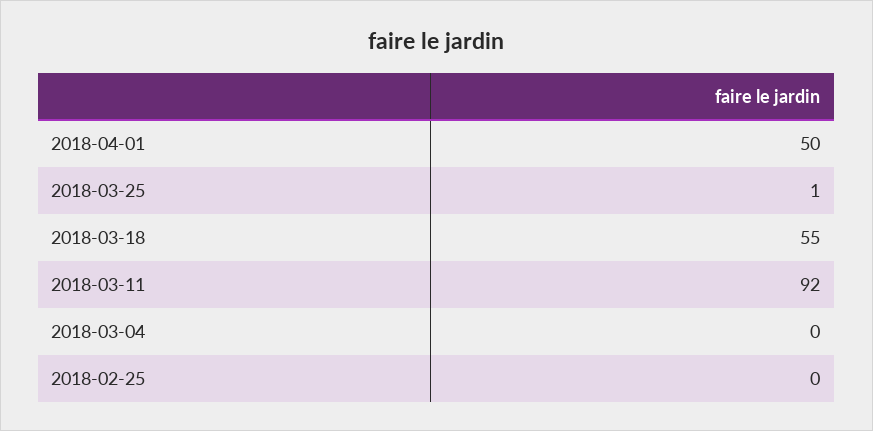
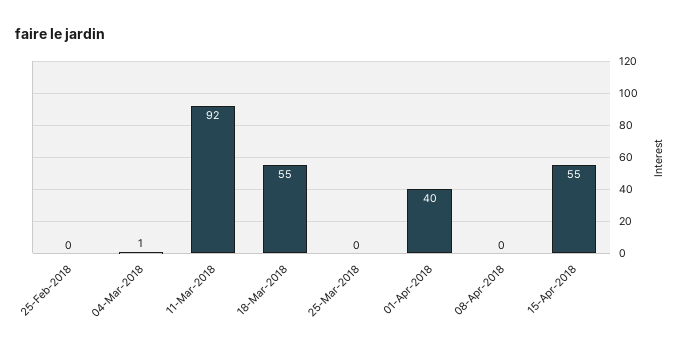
2018-04-01: 50 -> 40
2018-03-25: 1 -> 0
2018-03-04: 0 -> 1
08-Apr-2018: none -> 0
15-Apr-2018: none -> 55

